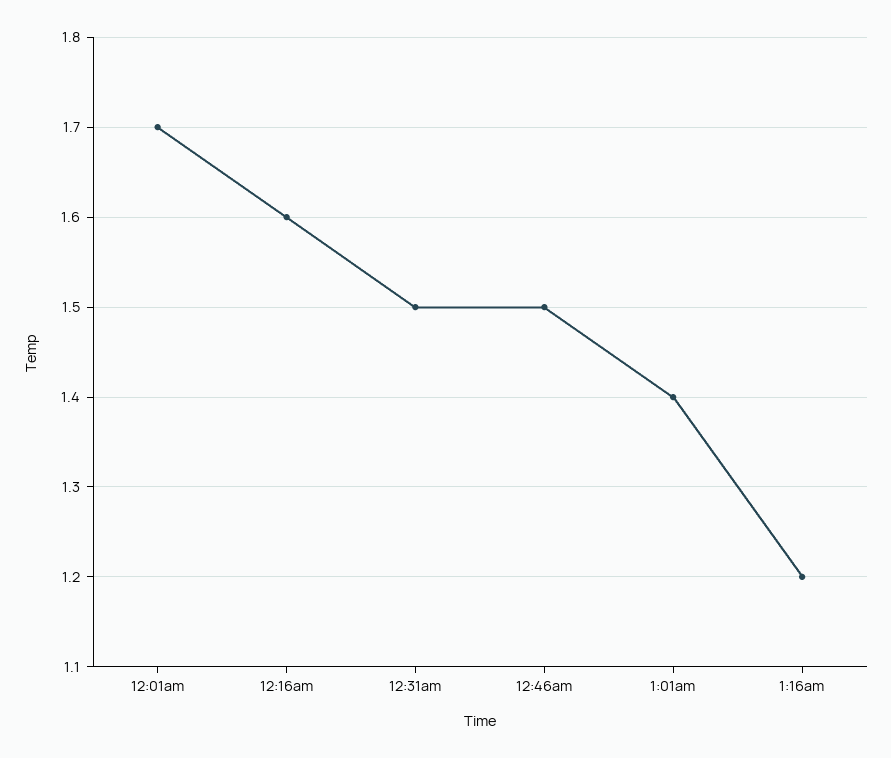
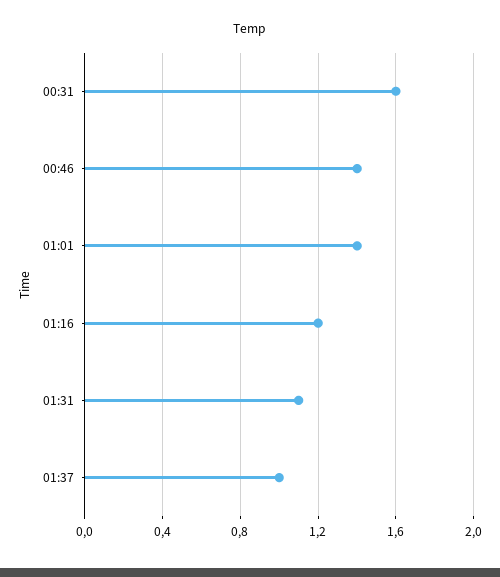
12:01am: 1.7 -> none
12:16am: 1.6 -> none
12:31am: 1.5 -> 1.6
12:46am: 1.5 -> 1.4
01:31: none -> 1.1
01:37: none -> 1

